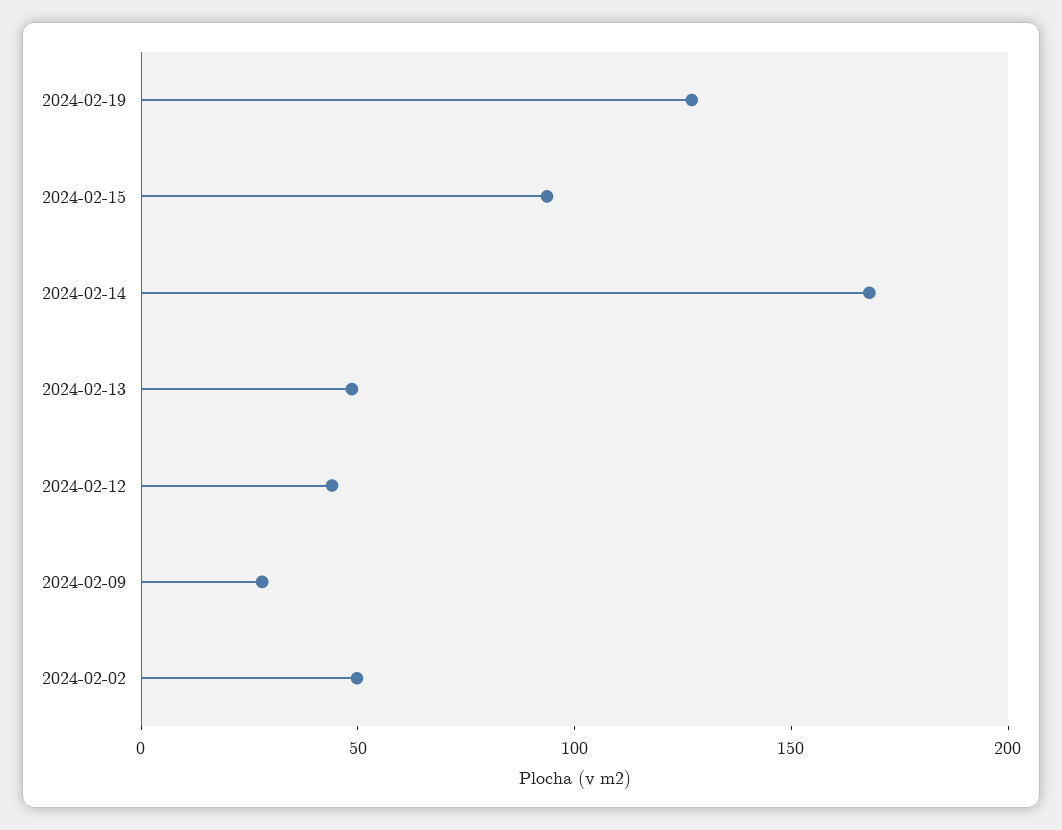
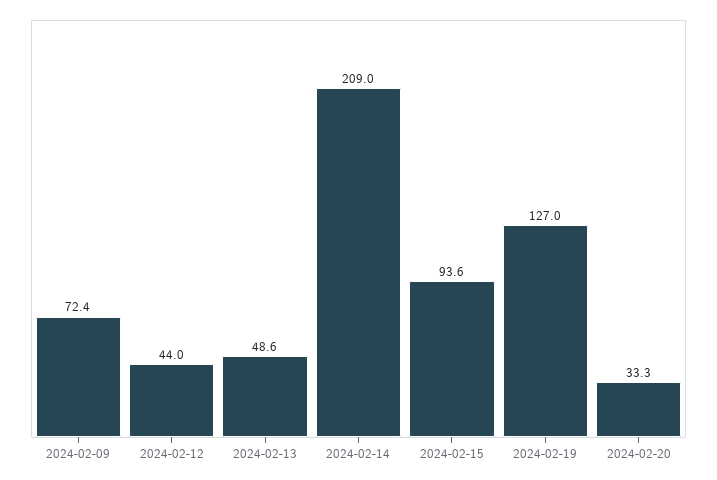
2024-02-14: 170 -> 209
2024-02-09: 30 -> 72.4
2024-02-02: 50 -> none
2024-02-20: none -> 33.3

